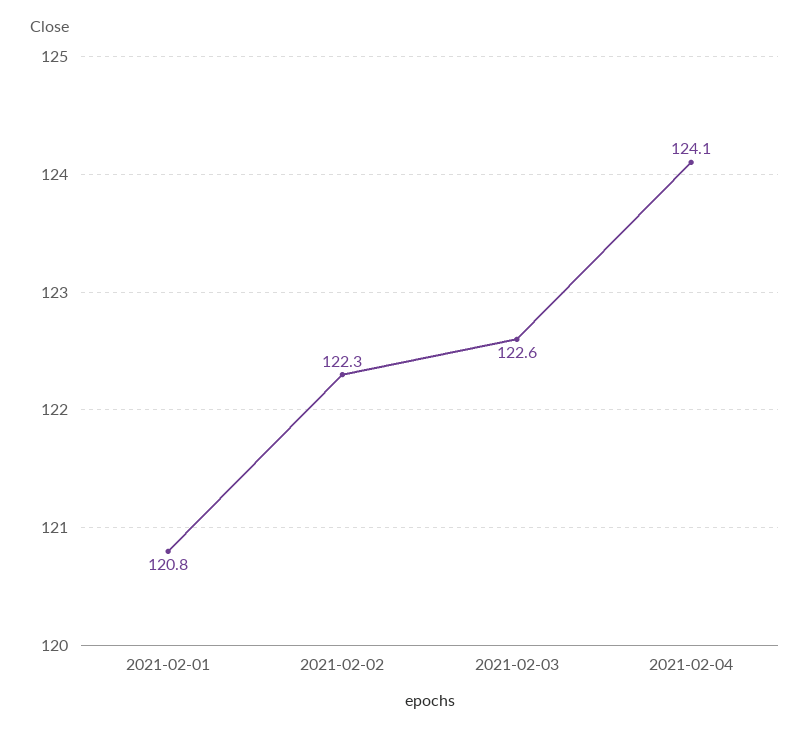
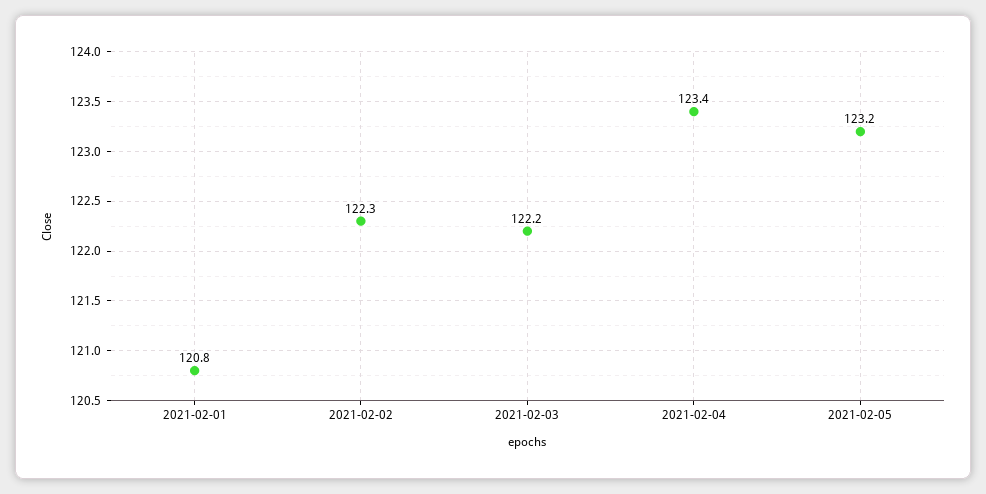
2021-02-03: 122.6 -> 122.2
2021-02-04: 124.1 -> 123.4
2021-02-05: none -> 123.2

